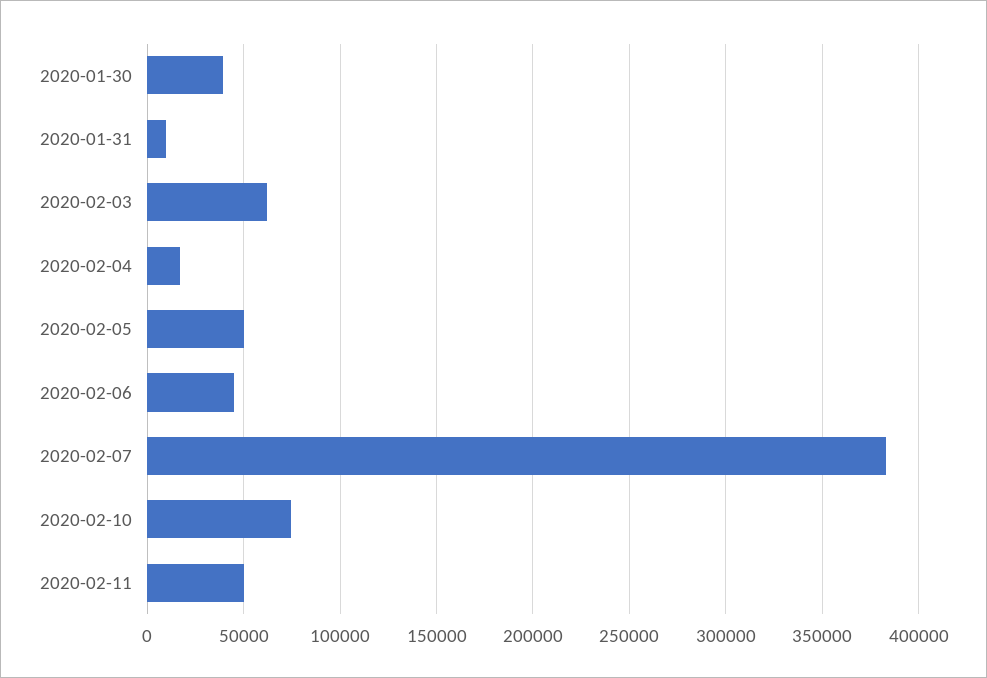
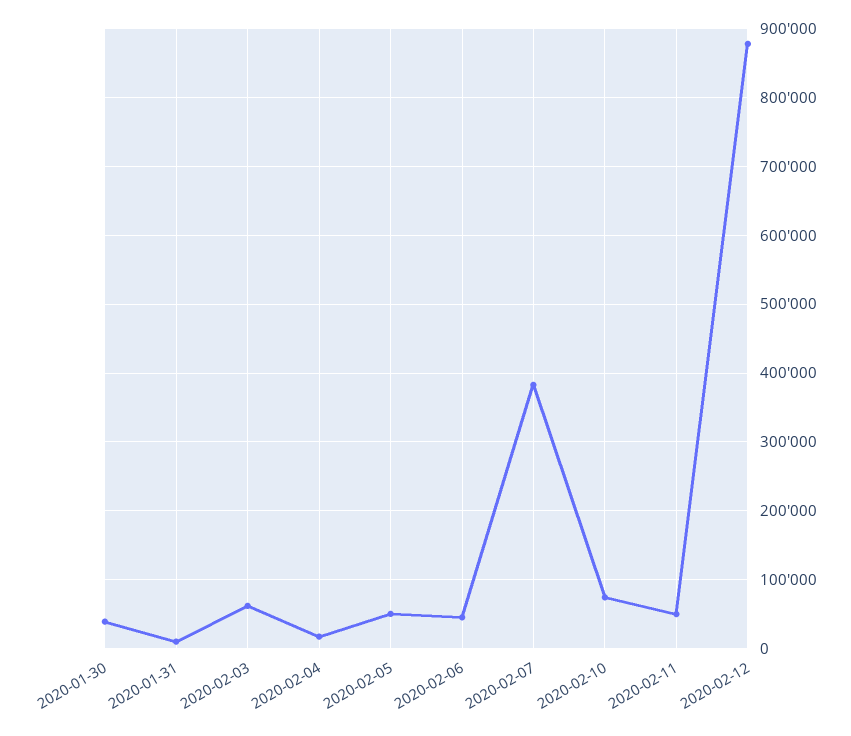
2020-02-12: none -> 880000

